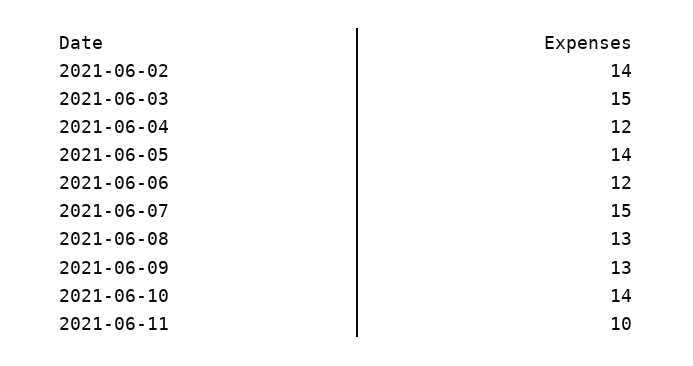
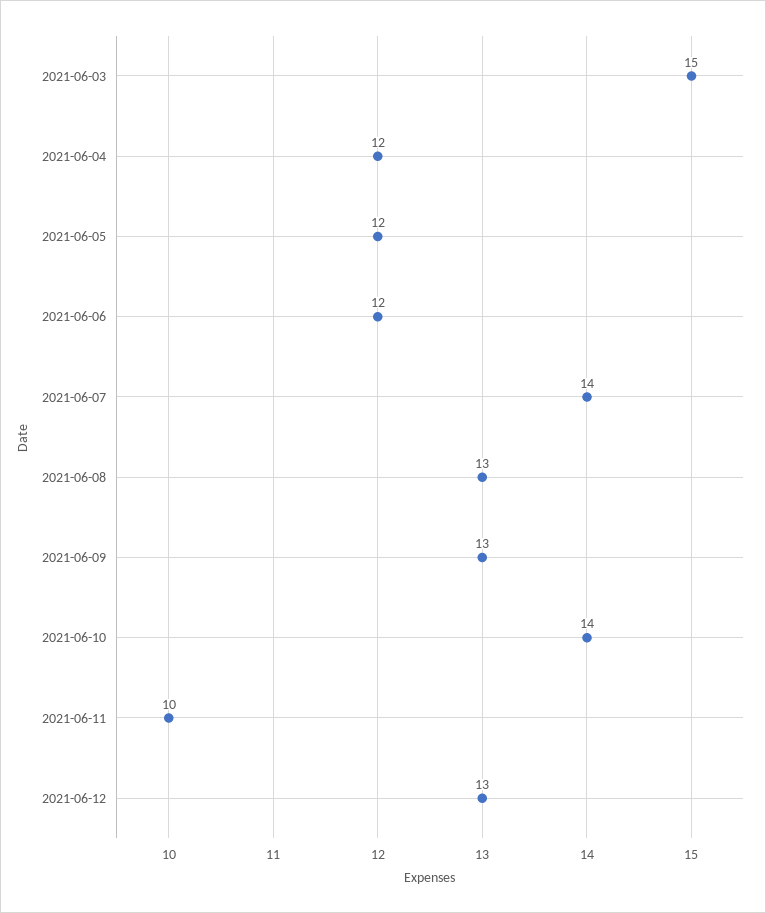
2021-06-02: 14 -> none
2021-06-05: 14 -> 12
2021-06-07: 15 -> 14
2021-06-12: none -> 13

